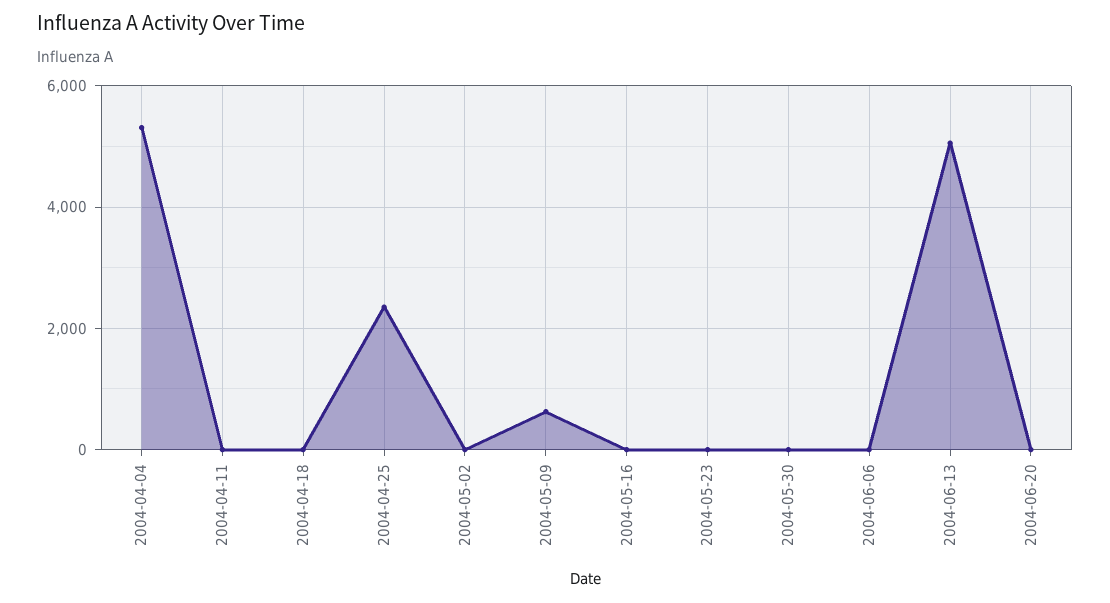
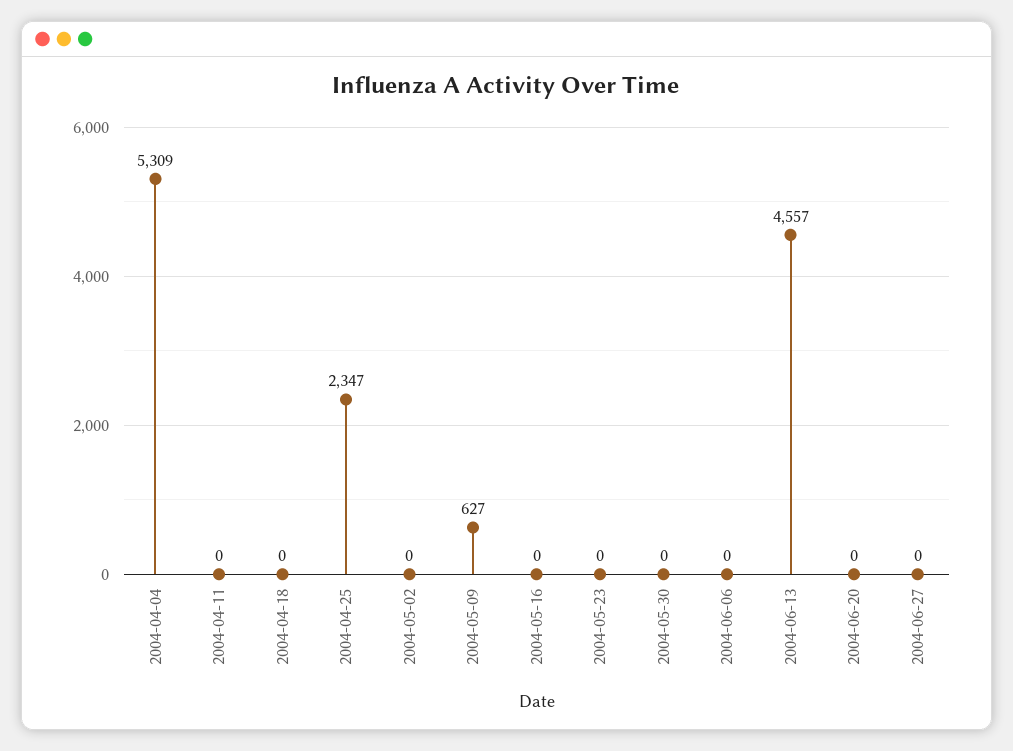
2004-06-13: 5000 -> 4557
2004-06-27: none -> 0

